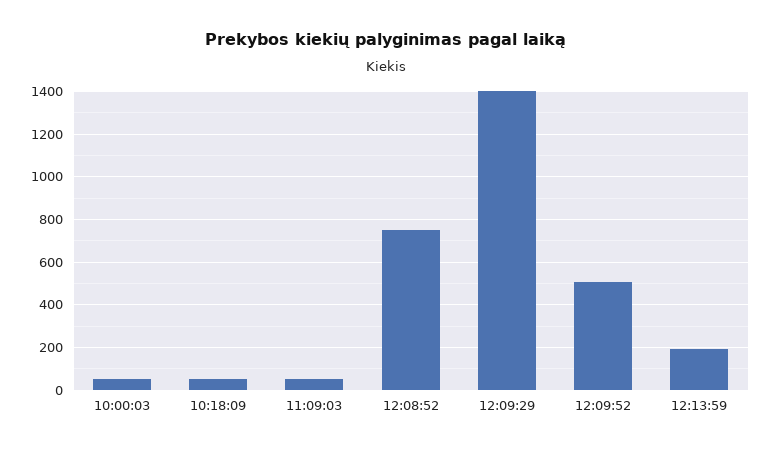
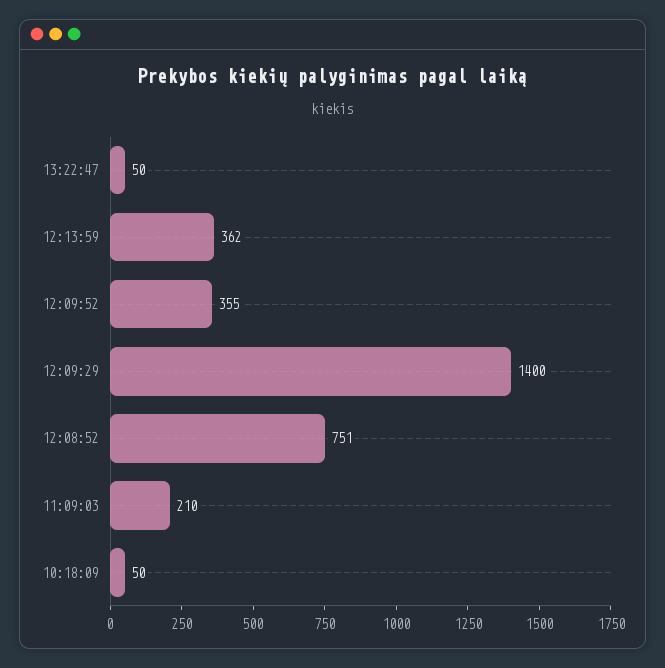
10:00:03: 50 -> none
11:09:03: 50 -> 210
12:09:52: 500 -> 355
12:13:59: 200 -> 362
13:22:47: none -> 50

